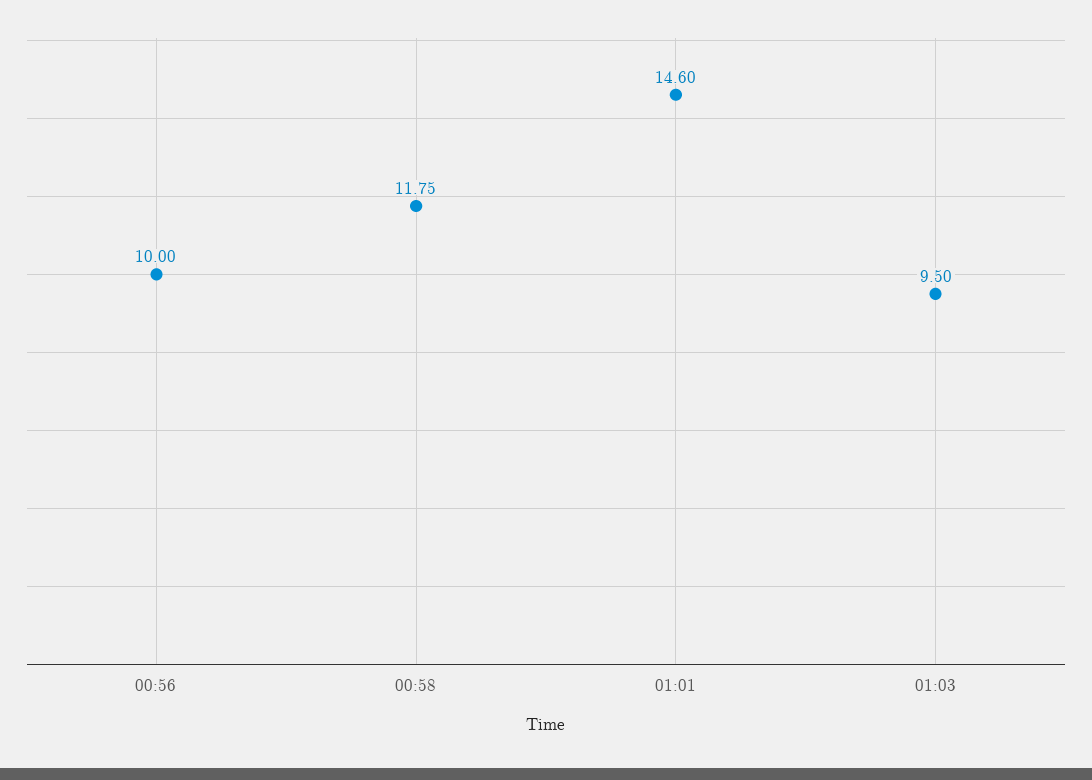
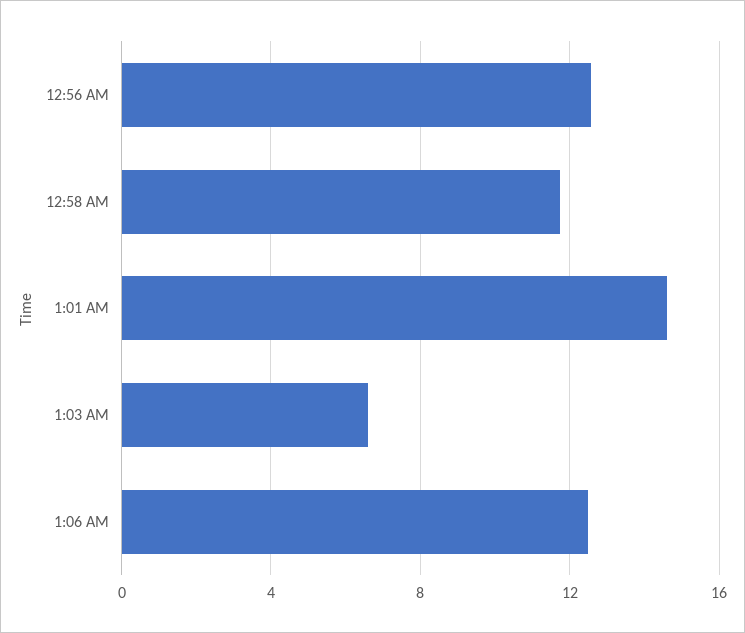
00:56: 10 -> 12.5
01:03: 9.5 -> 6.5
1:06 AM: none -> 12.5

